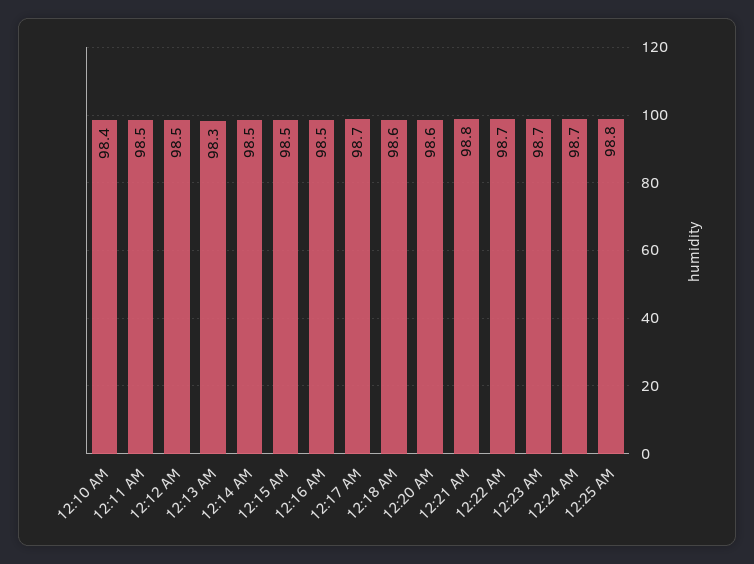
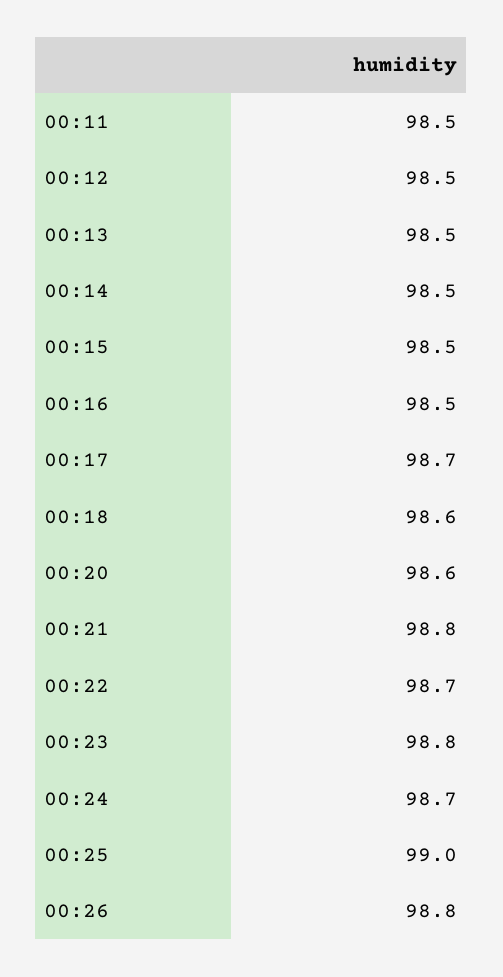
12:10 AM: 98.4 -> none
12:13 AM: 98.3 -> 98.5
12:23 AM: 98.7 -> 98.8
12:25 AM: 98.8 -> 99
00:26: none -> 98.8

